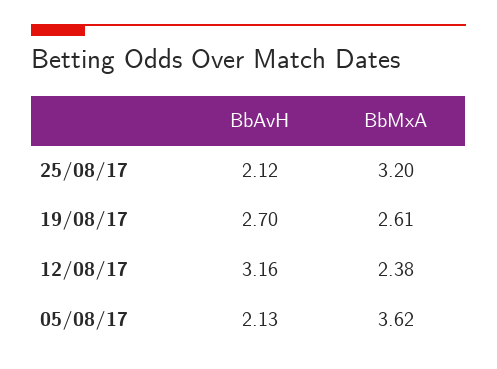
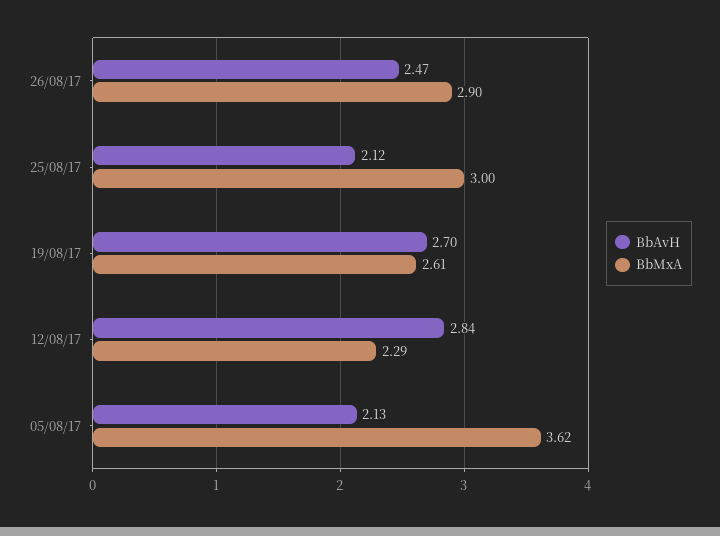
BbMxA, 25/08/17: 3.2 -> 3
BbAvH, 12/08/17: 3.16 -> 2.84
BbMxA, 12/08/17: 2.38 -> 2.29
BbAvH, 26/08/17: none -> 2.47
BbMxA, 26/08/17: none -> 2.9

